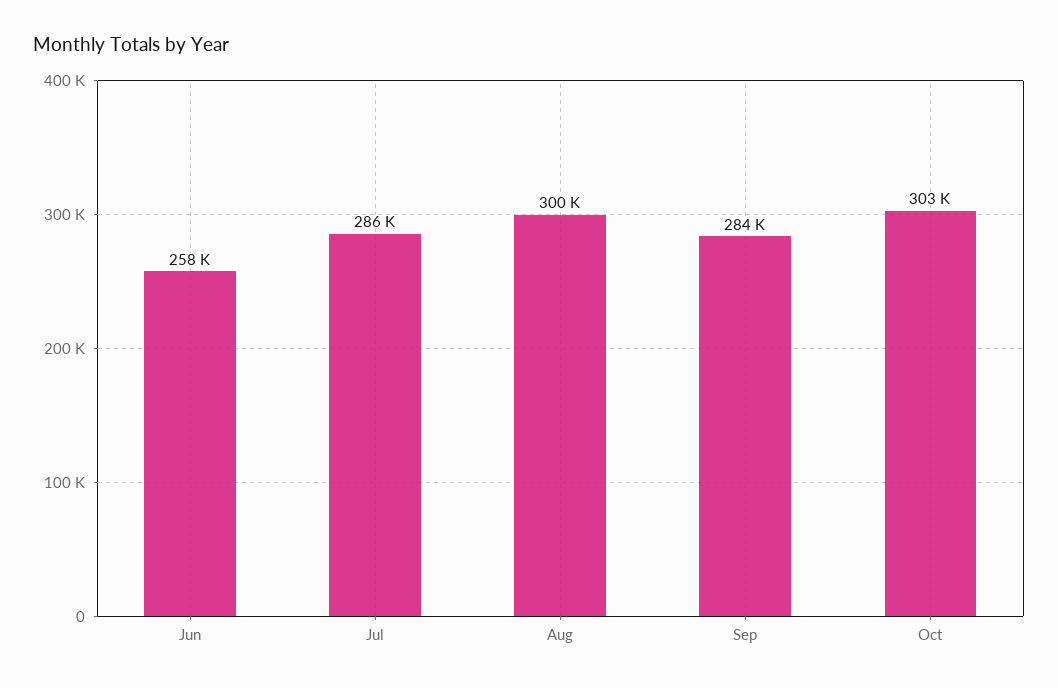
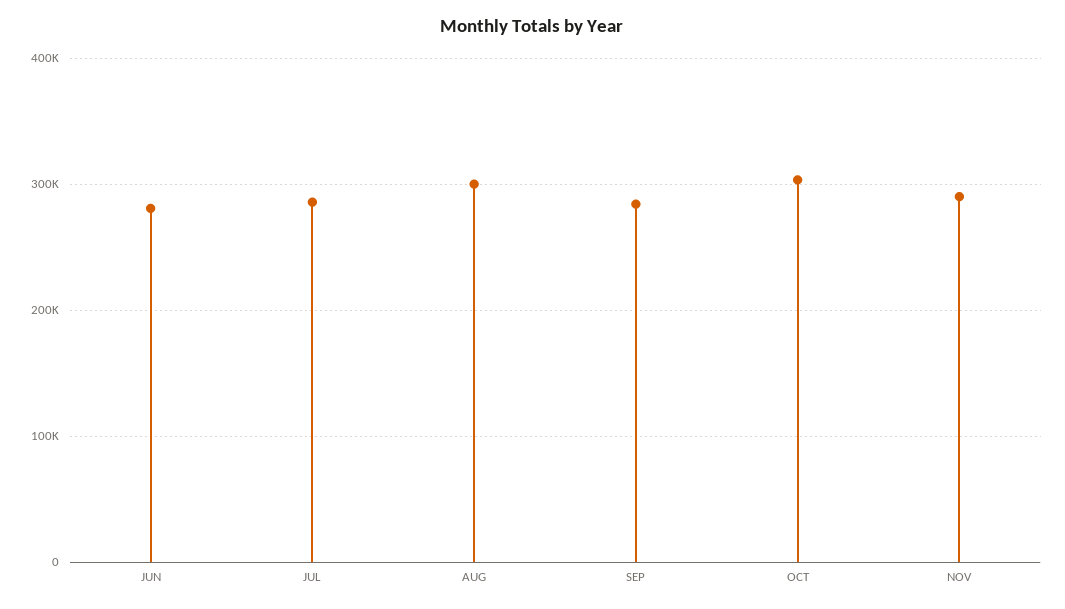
Jun: 258000 -> 280000
NOV: none -> 290000

